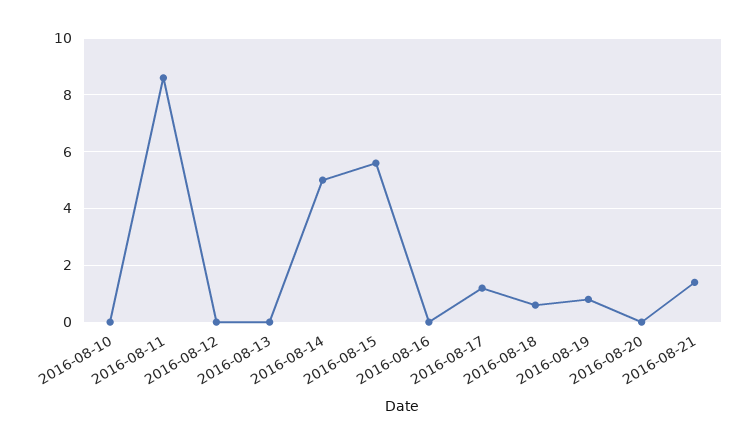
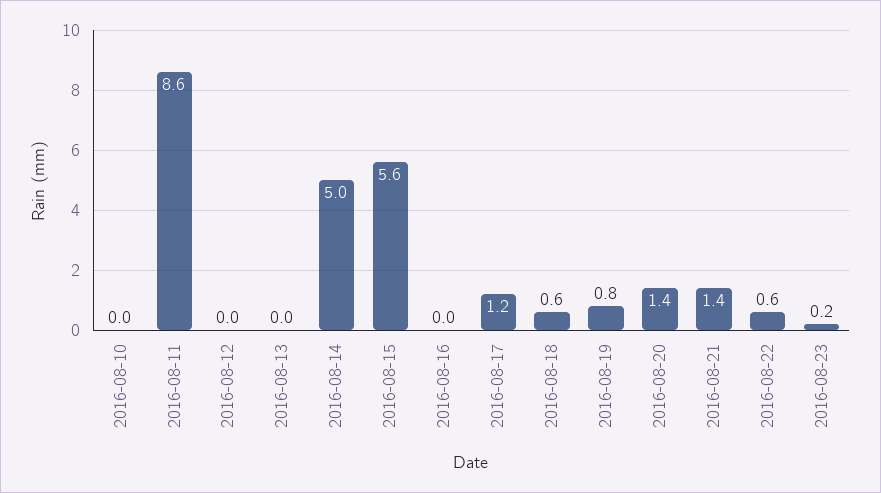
2016-08-20: 0 -> 1.4
2016-08-22: none -> 0.6
2016-08-23: none -> 0.2

